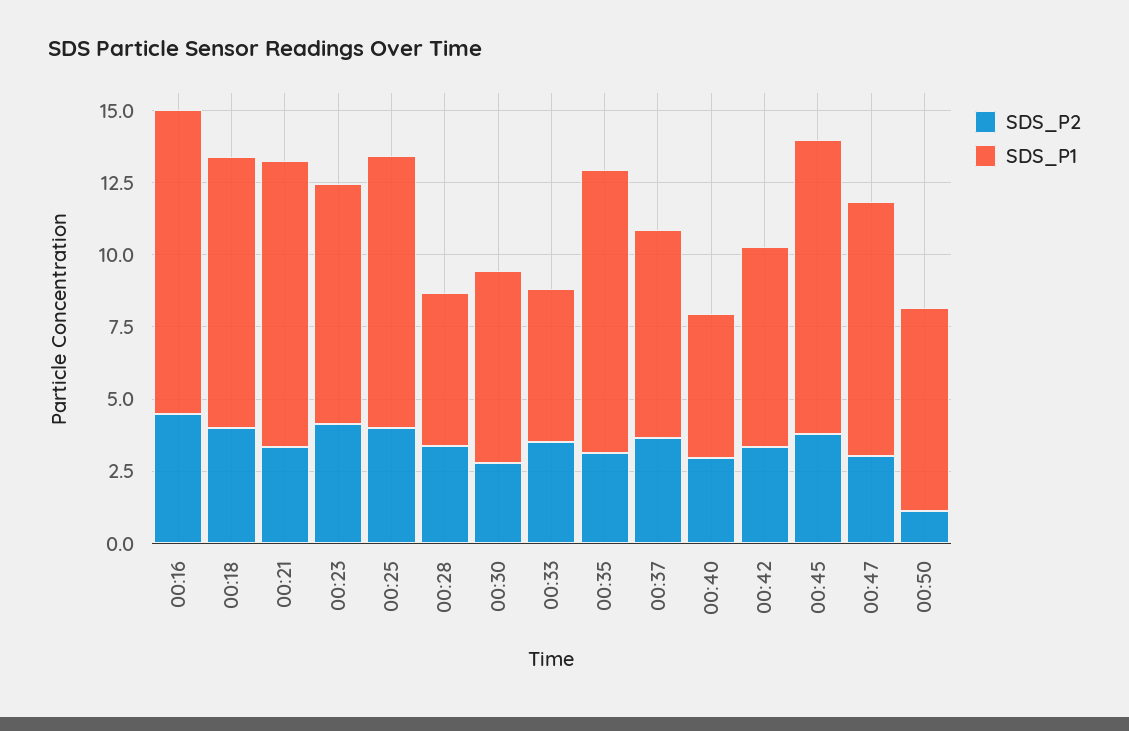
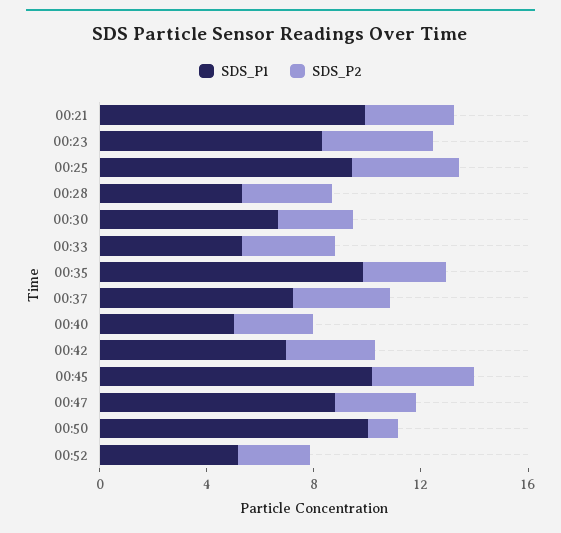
SDS_P2, 00:16: 4.5 -> none
SDS_P1, 00:16: 10.5 -> none
SDS_P2, 00:18: 4 -> none
SDS_P1, 00:18: 9.5 -> none
SDS_P1, 00:50: 7 -> 10
SDS_P1, 00:52: none -> 5
SDS_P2, 00:52: none -> 3

